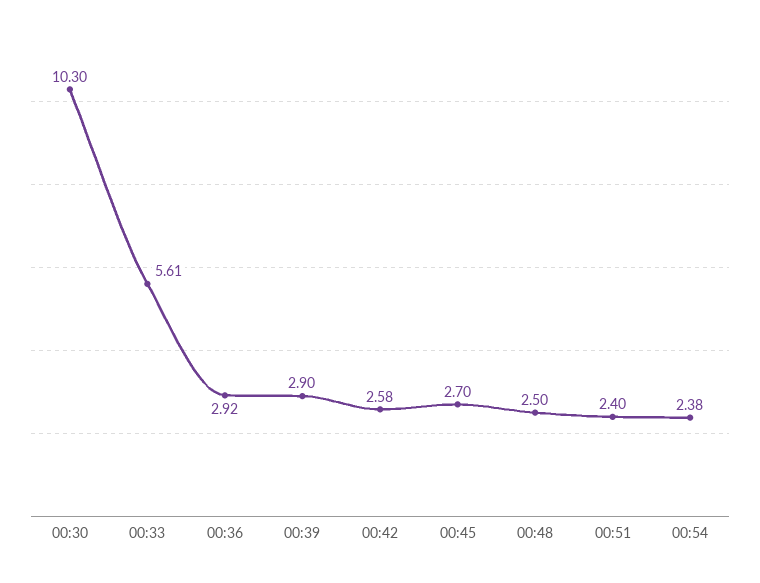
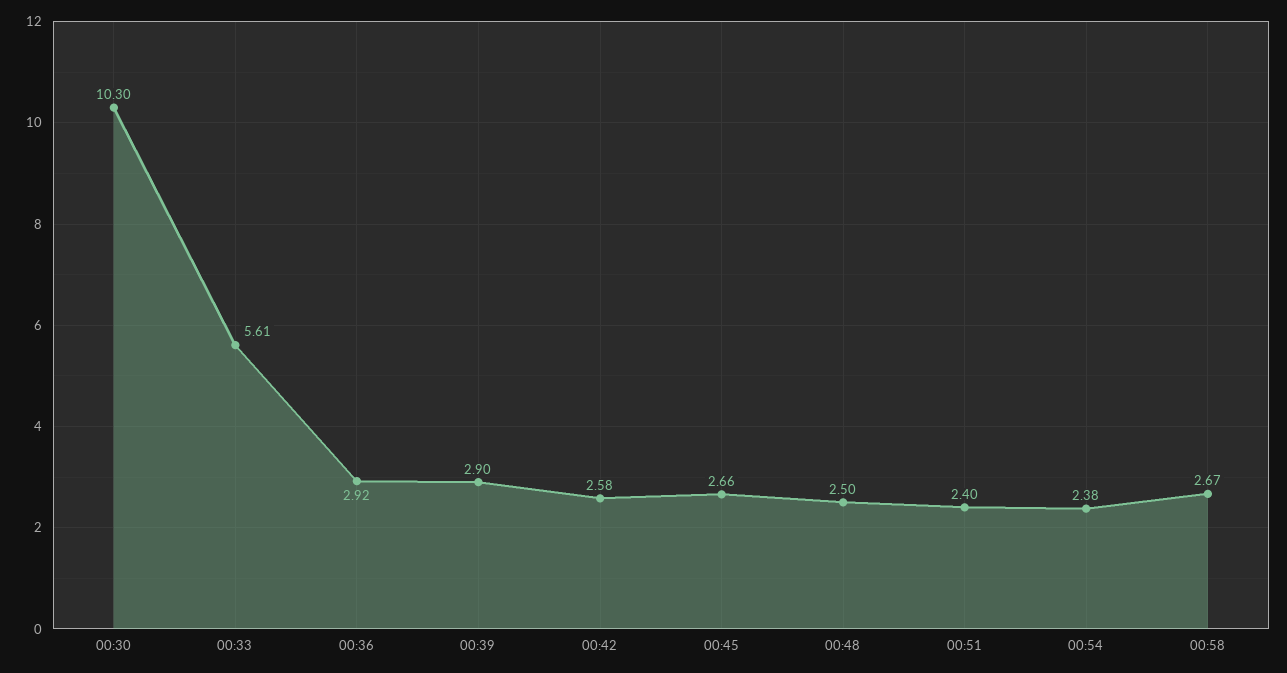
00:45: 2.7 -> 2.66
00:58: none -> 2.67

